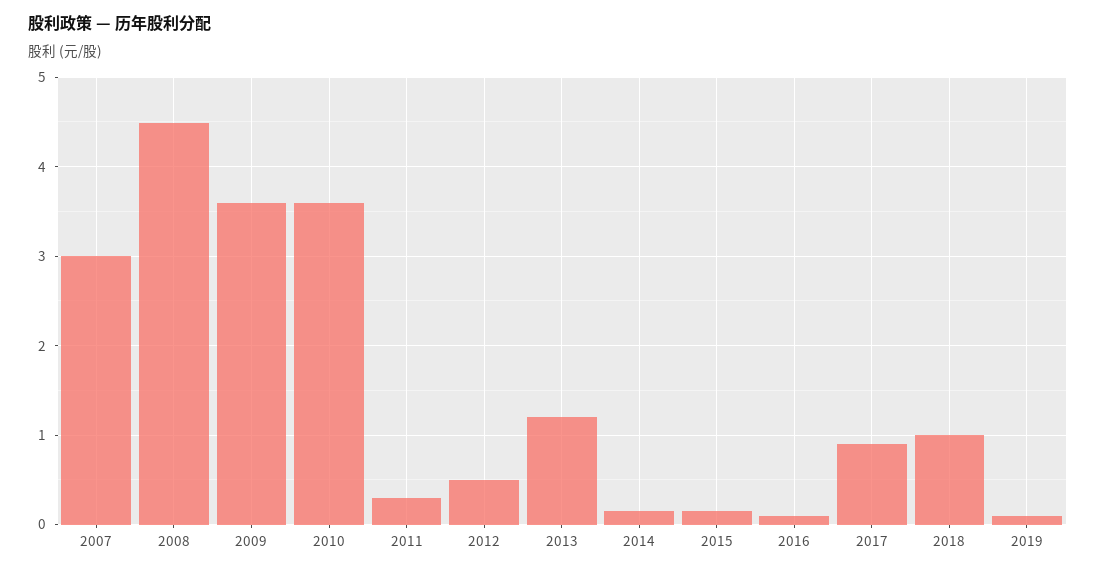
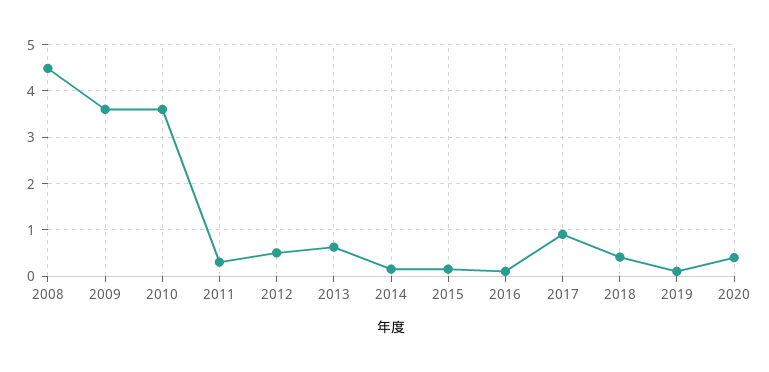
2007: 3 -> none
2013: 1.2 -> 0.6
2018: 1 -> 0.4
2020: none -> 0.4

